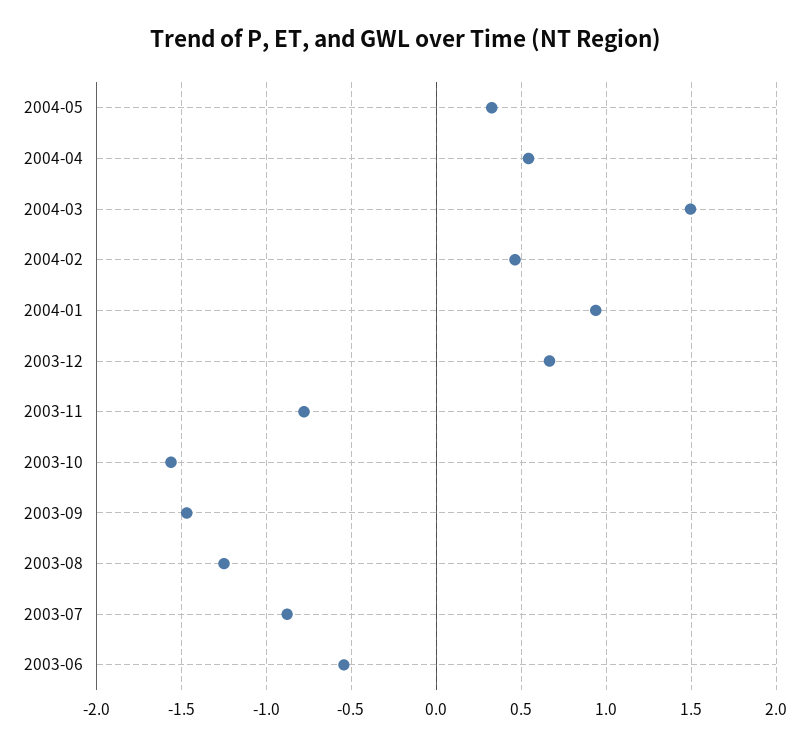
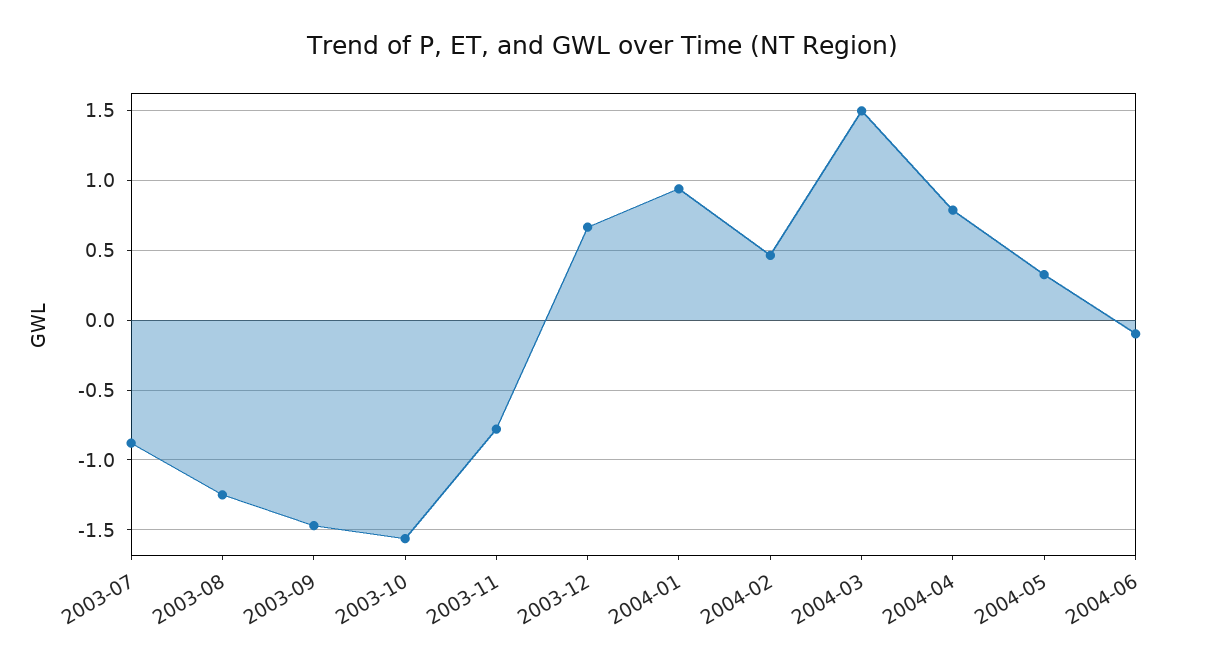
2004-04: 0.55 -> 0.8
2003-06: -0.55 -> none
2004-06: none -> -0.1

